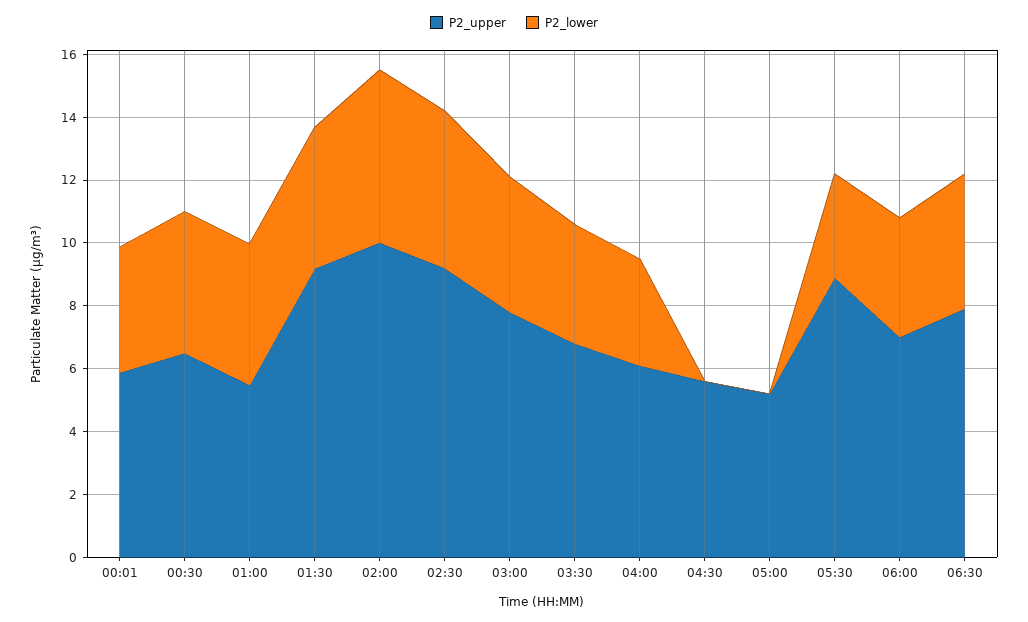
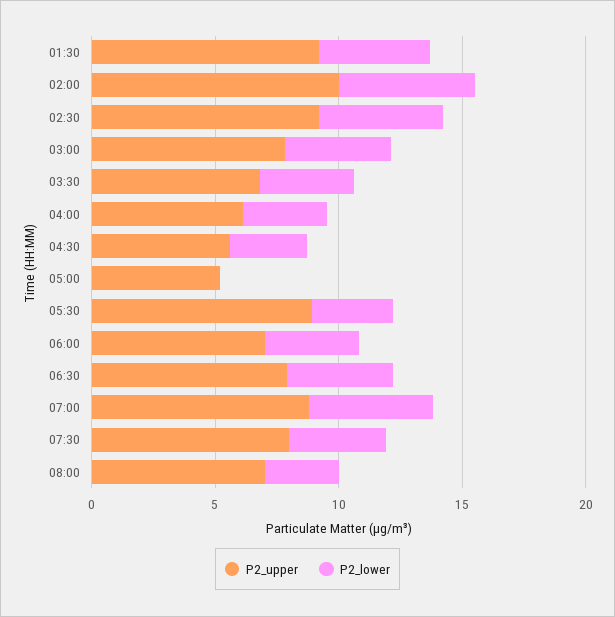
P2_upper, 00:01: 6 -> none
P2_lower, 00:01: 4 -> none
P2_upper, 00:30: 6.5 -> none
P2_lower, 00:30: 4.5 -> none
P2_upper, 01:00: 5.5 -> none
P2_lower, 01:00: 4.5 -> none
P2_lower, 04:30: 0 -> 3
P2_upper, 07:00: none -> 9
P2_lower, 07:00: none -> 5
P2_upper, 07:30: none -> 8
P2_lower, 07:30: none -> 4
P2_upper, 08:00: none -> 7
P2_lower, 08:00: none -> 3

